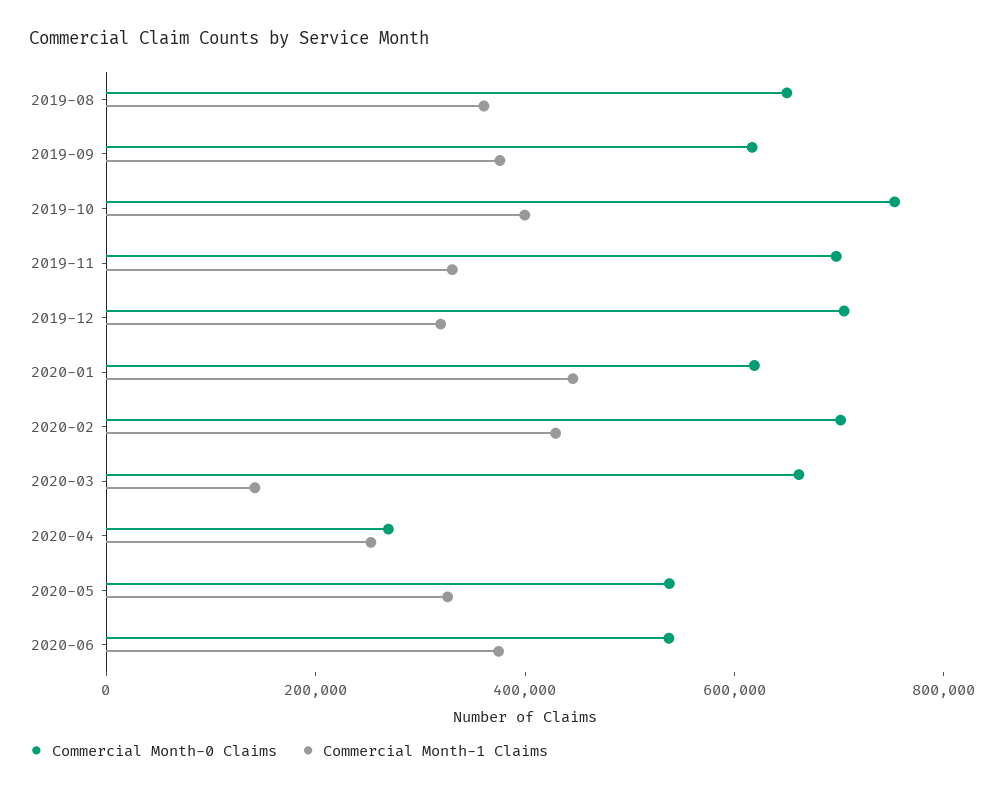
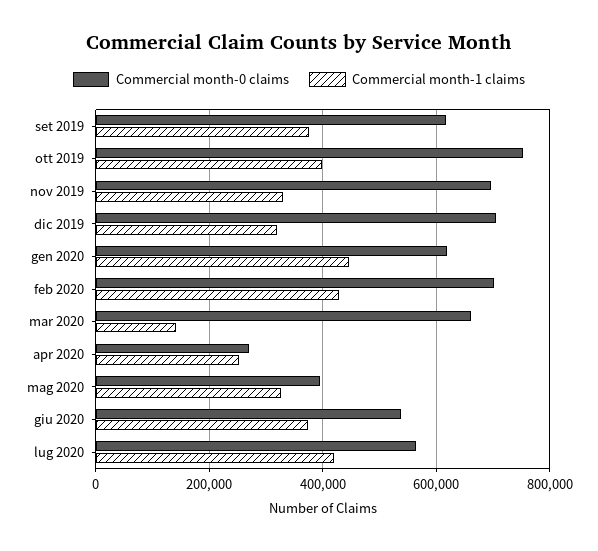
Commercial Month-0 Claims, 2019-08: 650000 -> none
Commercial Month-1 Claims, 2019-08: 350000 -> none
Commercial Month-0 Claims, 2020-05: 550000 -> 400000
Commercial Month-0 Claims, lug 2020: none -> 560000
Commercial Month-1 Claims, lug 2020: none -> 420000

